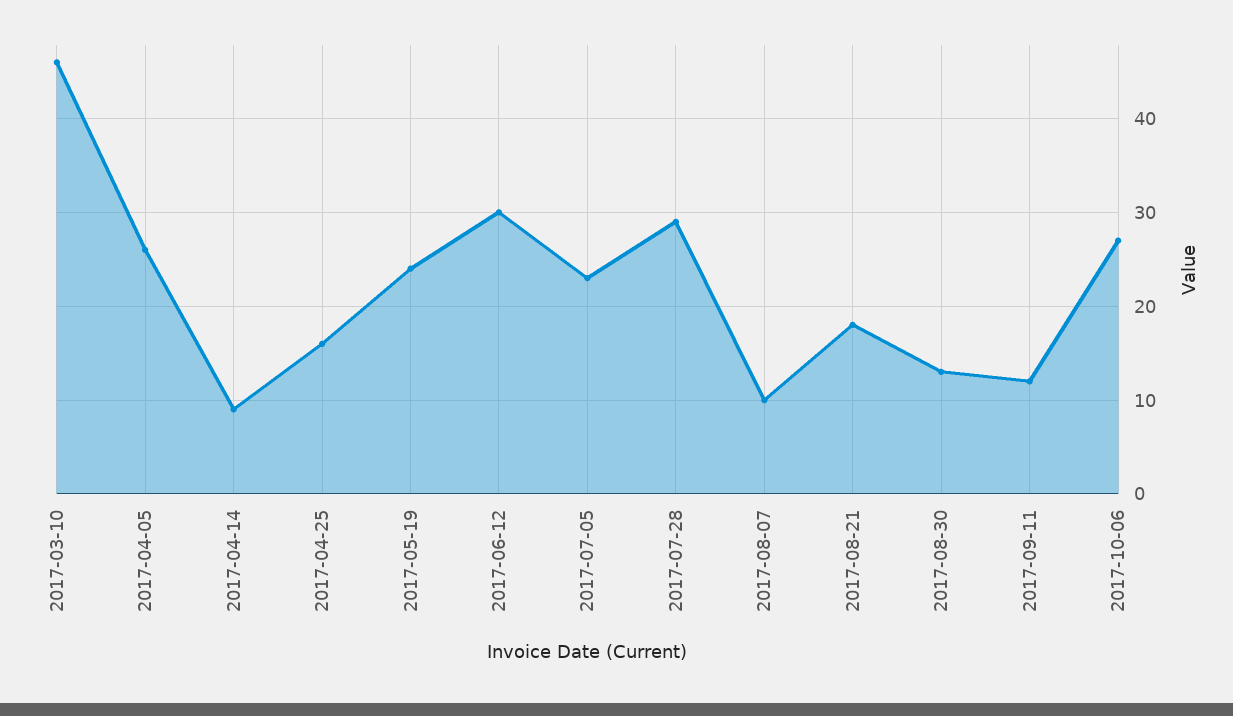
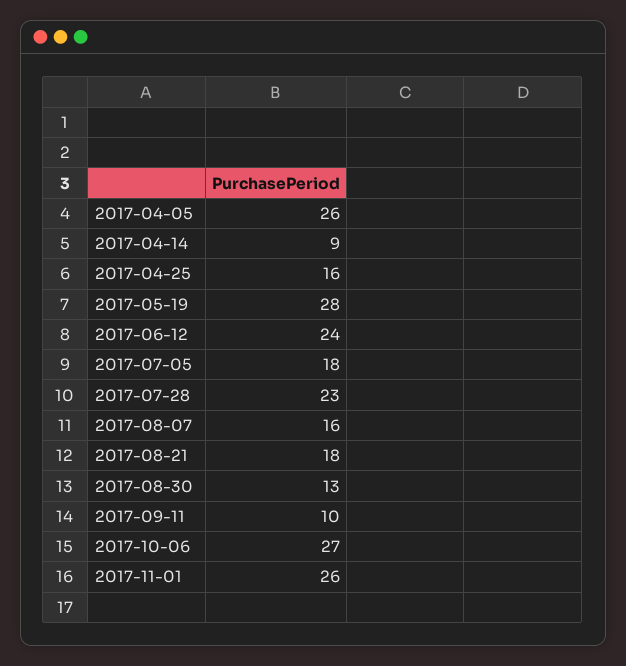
2017-03-10: 46 -> none
2017-05-19: 24 -> 28
2017-06-12: 30 -> 24
2017-07-05: 23 -> 18
2017-07-28: 29 -> 23
2017-08-07: 10 -> 16
2017-09-11: 12 -> 10
2017-11-01: none -> 26

